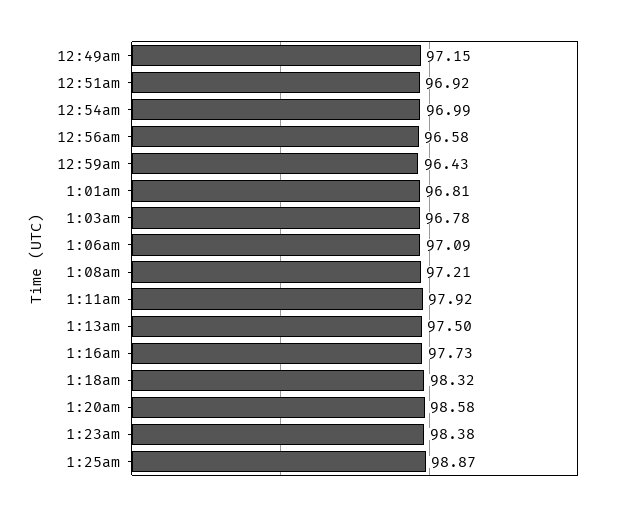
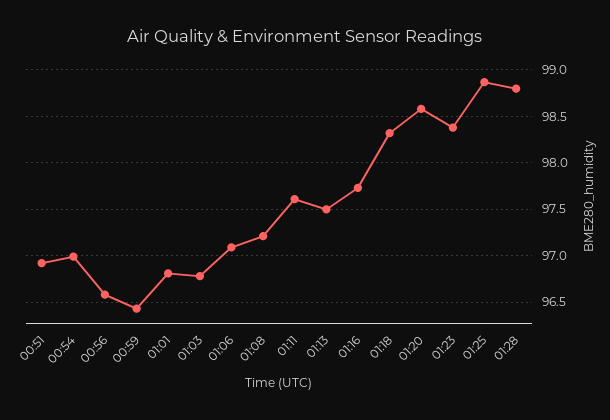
12:49am: 97.15 -> none
1:11am: 97.92 -> 97.6
01:28: none -> 98.8

